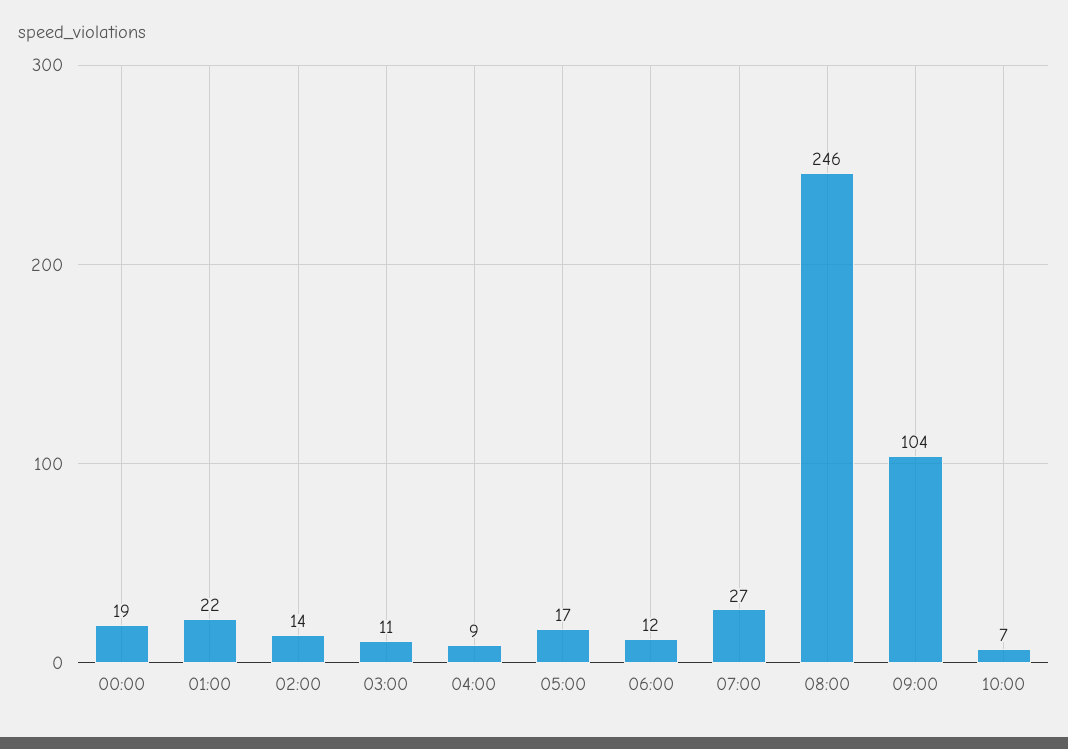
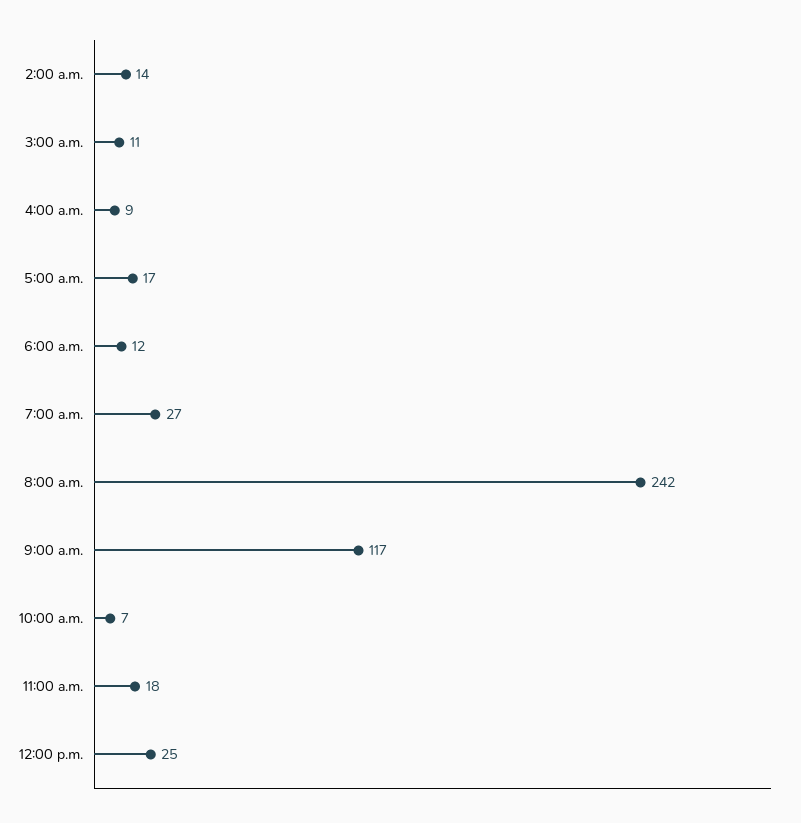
00:00: 19 -> none
01:00: 22 -> none
08:00: 246 -> 242
09:00: 104 -> 117
11:00 a.m.: none -> 18
12:00 p.m.: none -> 25

